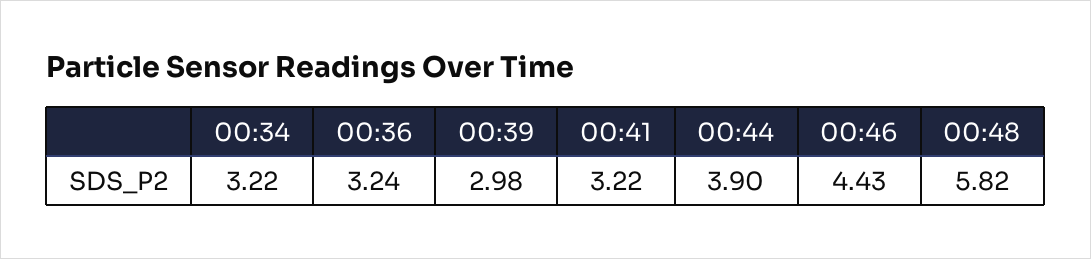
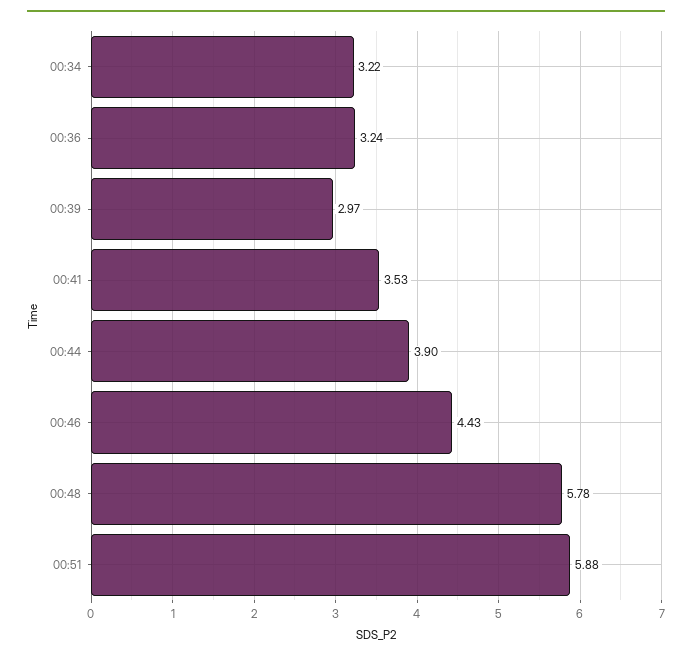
00:39: 2.98 -> 2.97
00:41: 3.22 -> 3.53
00:48: 5.82 -> 5.78
00:51: none -> 5.88

